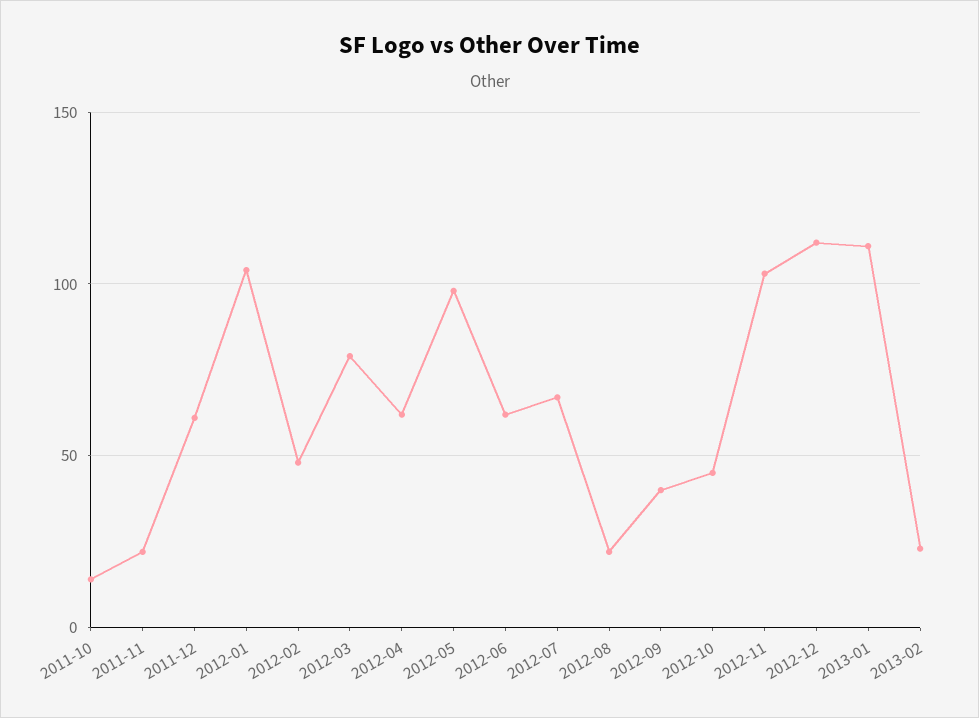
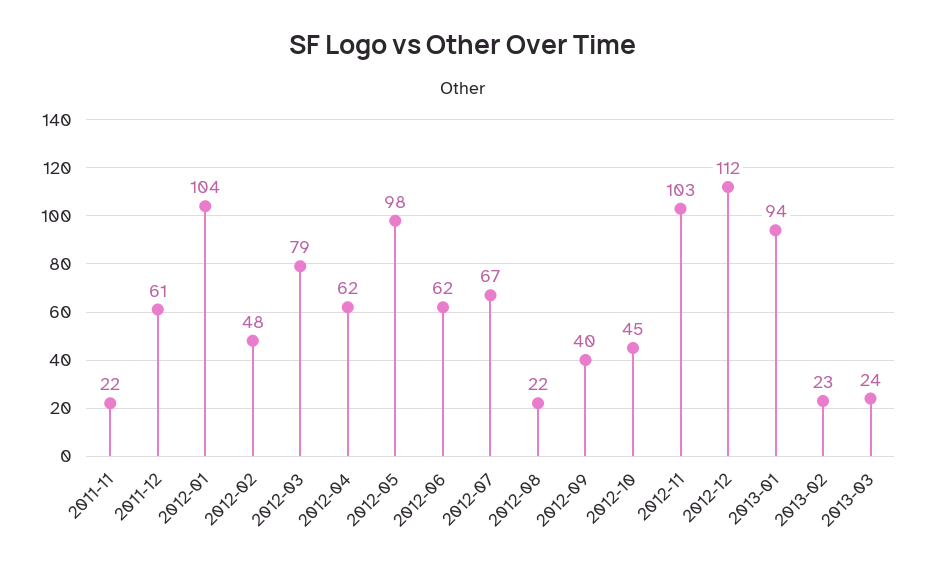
2011-10: 15 -> none
2013-01: 110 -> 94
2013-03: none -> 24

